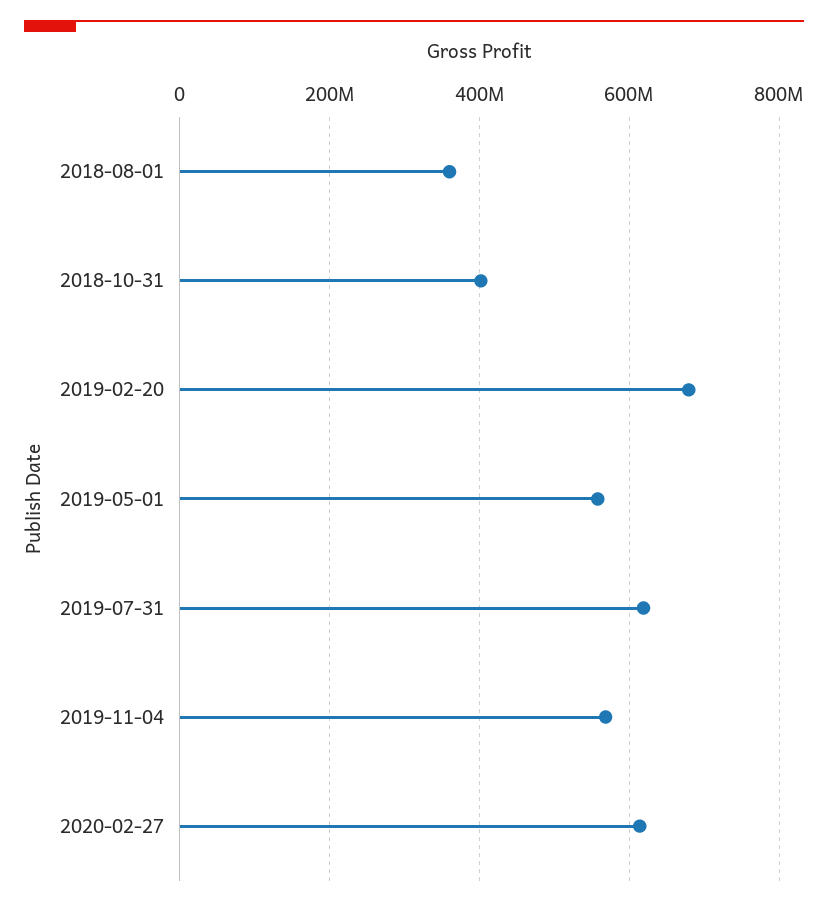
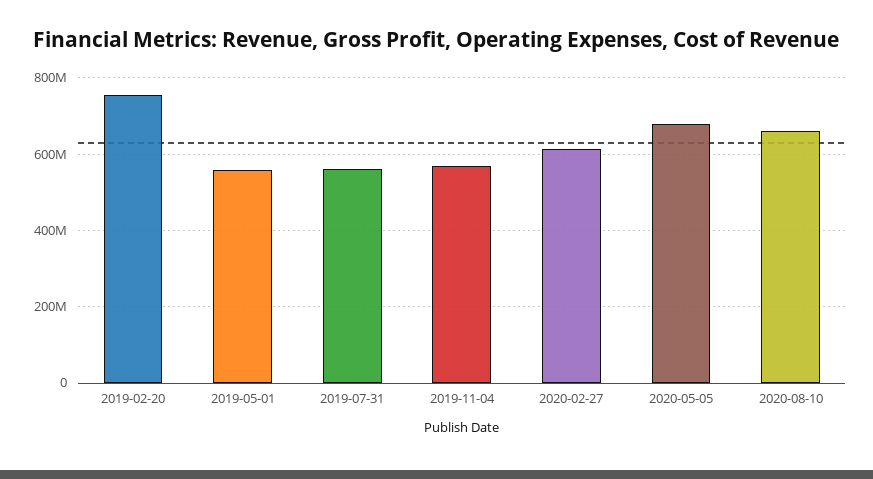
2018-08-01: 360000000 -> none
2018-10-31: 400000000 -> none
2019-02-20: 680000000 -> 760000000
2019-07-31: 620000000 -> 560000000
2020-05-05: none -> 680000000
2020-08-10: none -> 660000000

